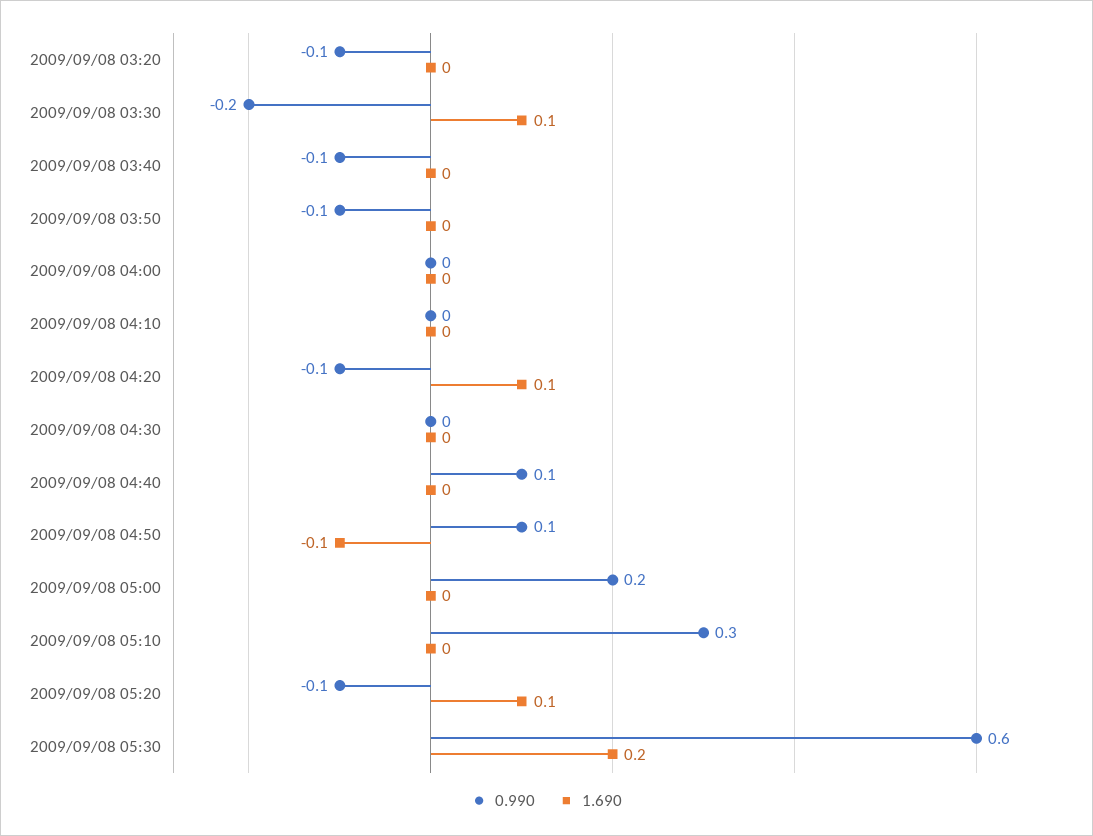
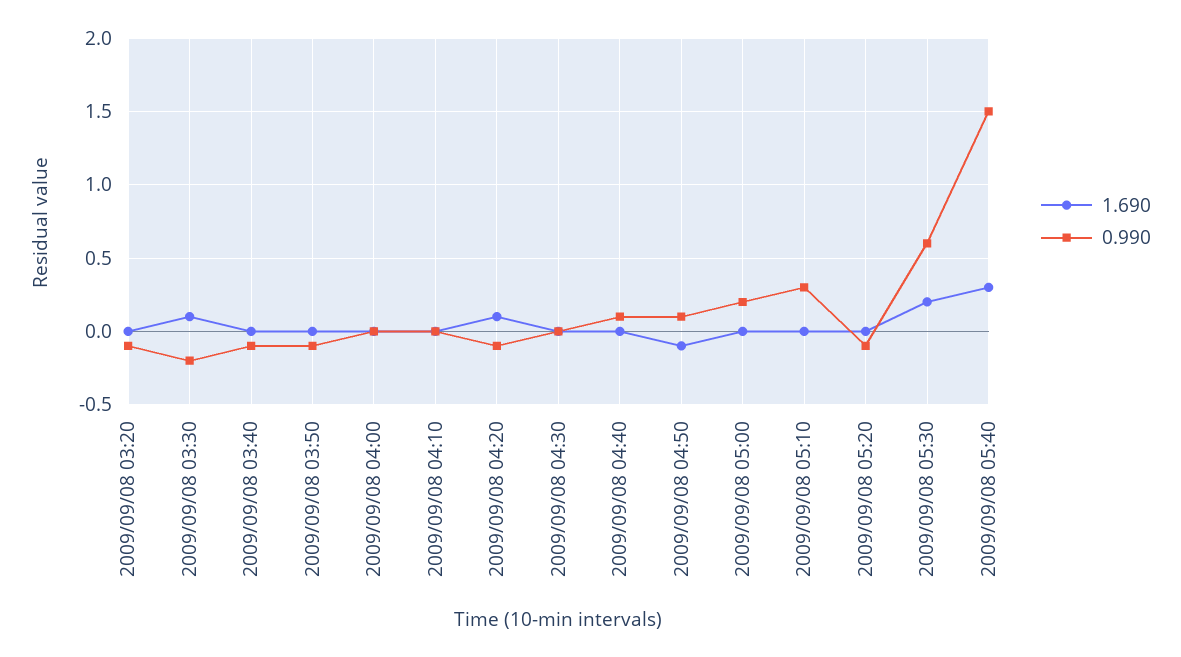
1.690, 2009/09/08 05:20: 0.1 -> 0
1.690, 2009/09/08 05:40: none -> 0.3
0.990, 2009/09/08 05:40: none -> 1.5

